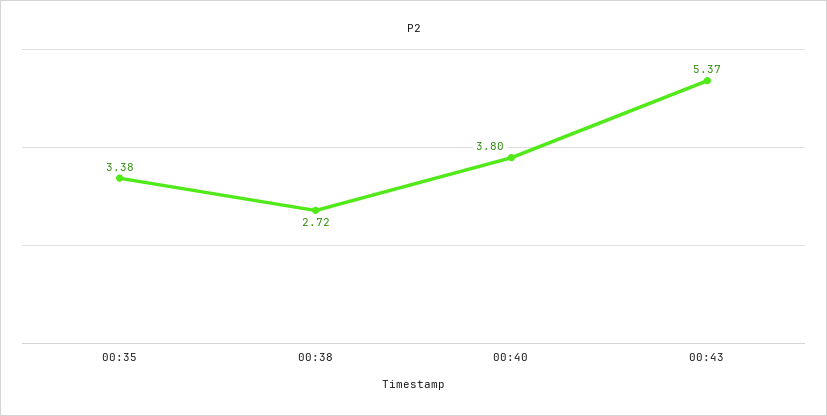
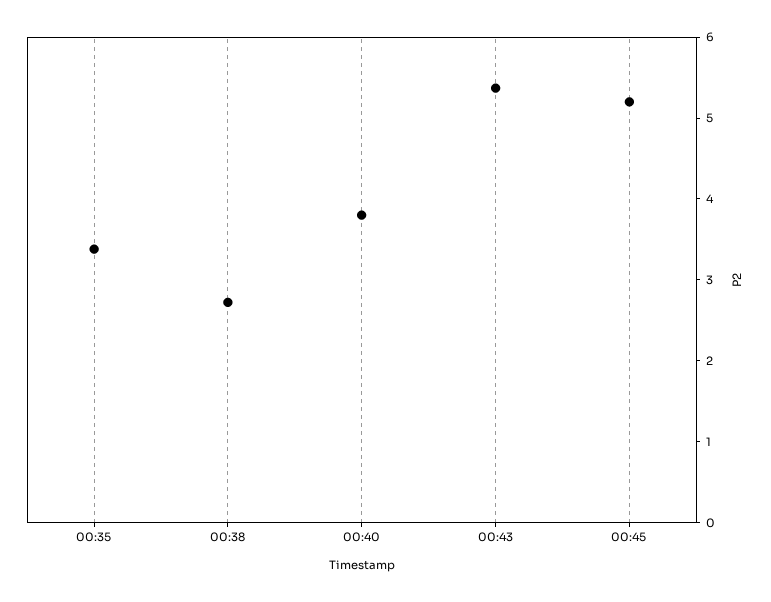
00:45: none -> 5.2

